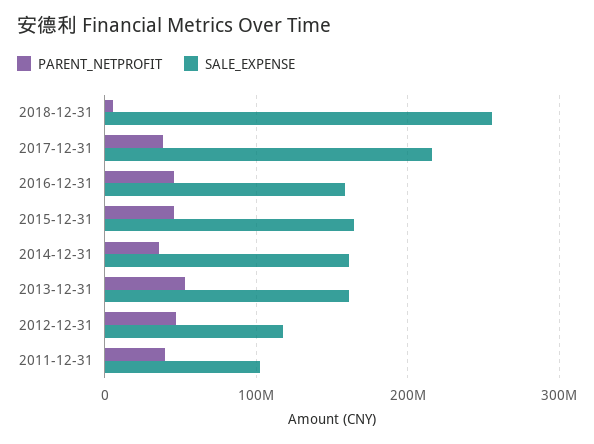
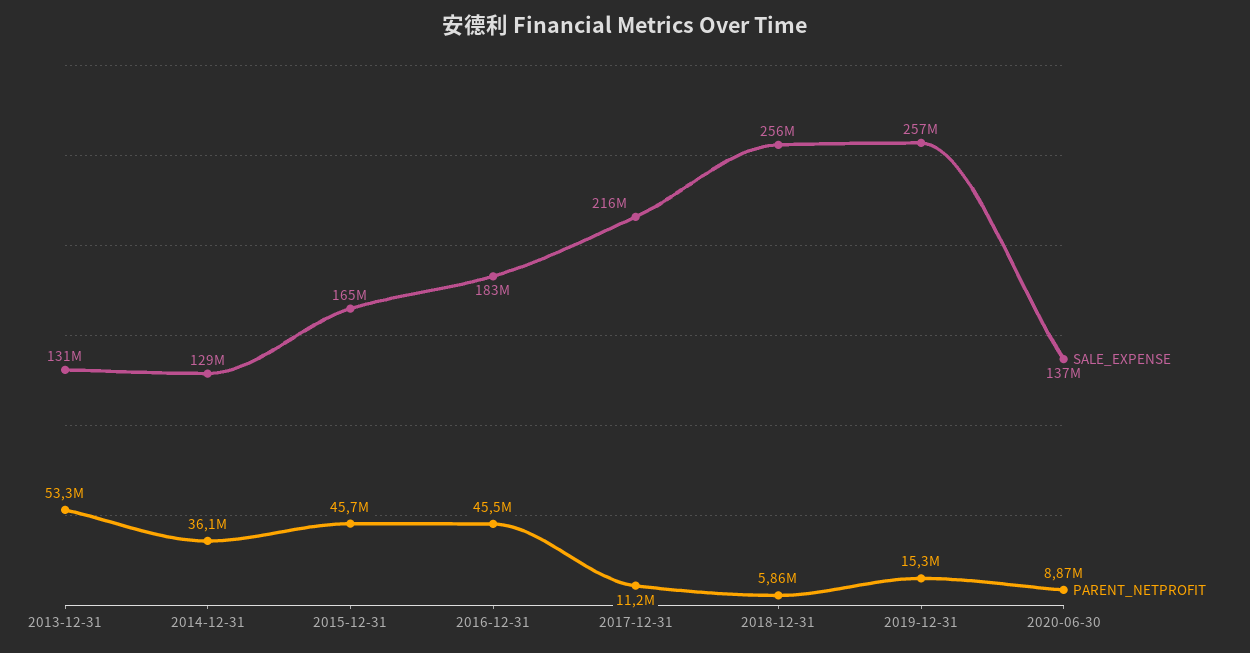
PARENT_NETPROFIT, 2017-12-31: 40000000 -> 11200000
SALE_EXPENSE, 2016-12-31: 160000000 -> 183000000
SALE_EXPENSE, 2014-12-31: 160000000 -> 129000000
SALE_EXPENSE, 2013-12-31: 160000000 -> 131000000
PARENT_NETPROFIT, 2012-12-31: 50000000 -> none
SALE_EXPENSE, 2012-12-31: 120000000 -> none
PARENT_NETPROFIT, 2011-12-31: 40000000 -> none
SALE_EXPENSE, 2011-12-31: 100000000 -> none
SALE_EXPENSE, 2019-12-31: none -> 257000000
PARENT_NETPROFIT, 2019-12-31: none -> 15300000
SALE_EXPENSE, 2020-06-30: none -> 137000000
PARENT_NETPROFIT, 2020-06-30: none -> 8870000

